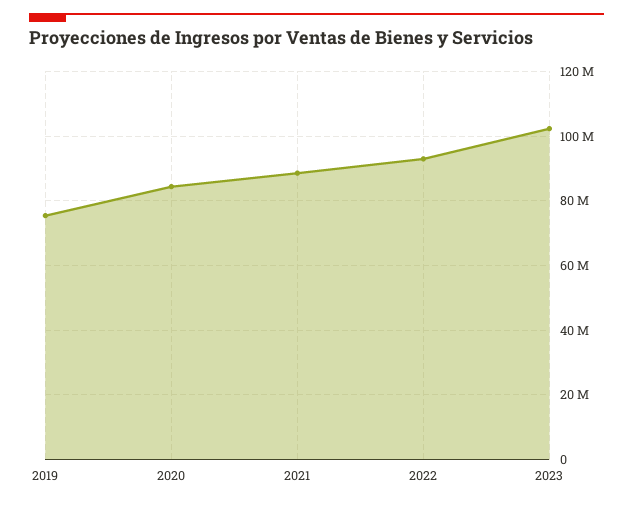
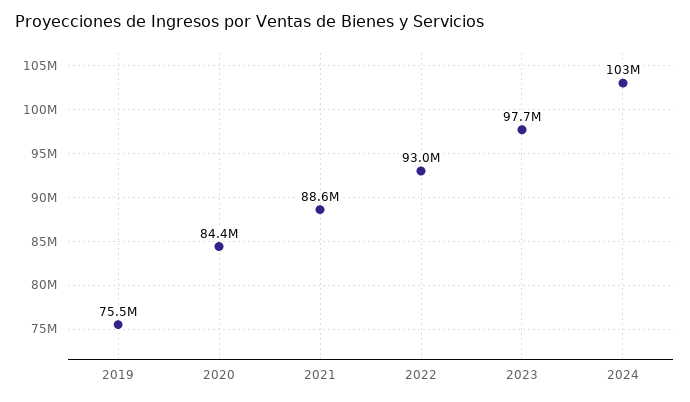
2023: 102000000 -> 97700000
2024: none -> 103000000

